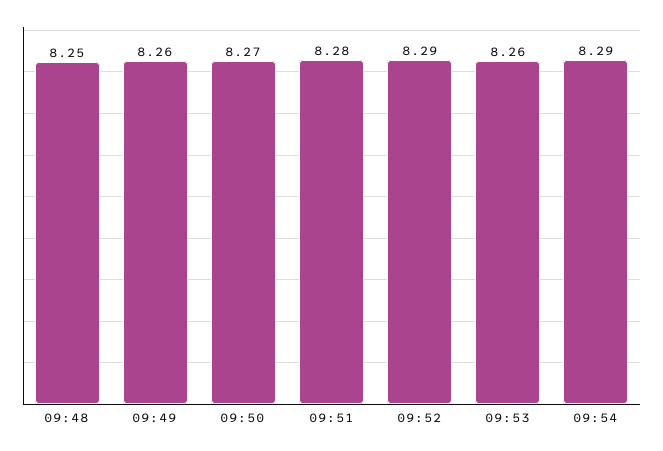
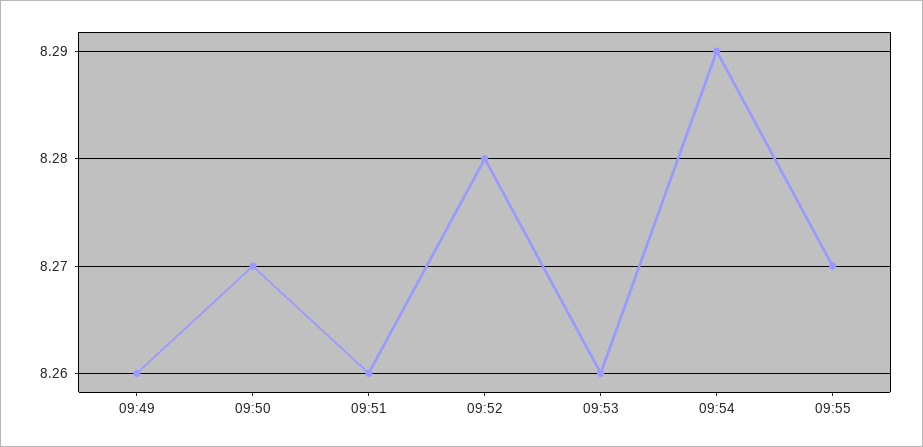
09:48: 8.25 -> none
09:51: 8.28 -> 8.26
09:52: 8.29 -> 8.28
09:55: none -> 8.27

